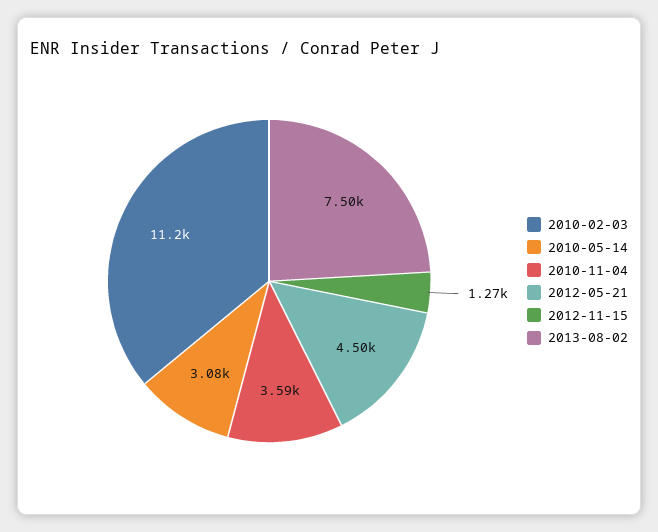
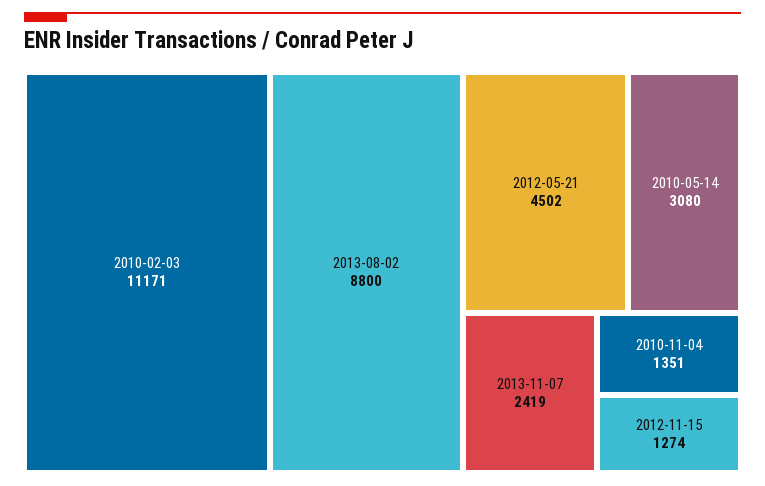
2010-11-04: 3590 -> 1351
2013-08-02: 7500 -> 8800
2013-11-07: none -> 2419

